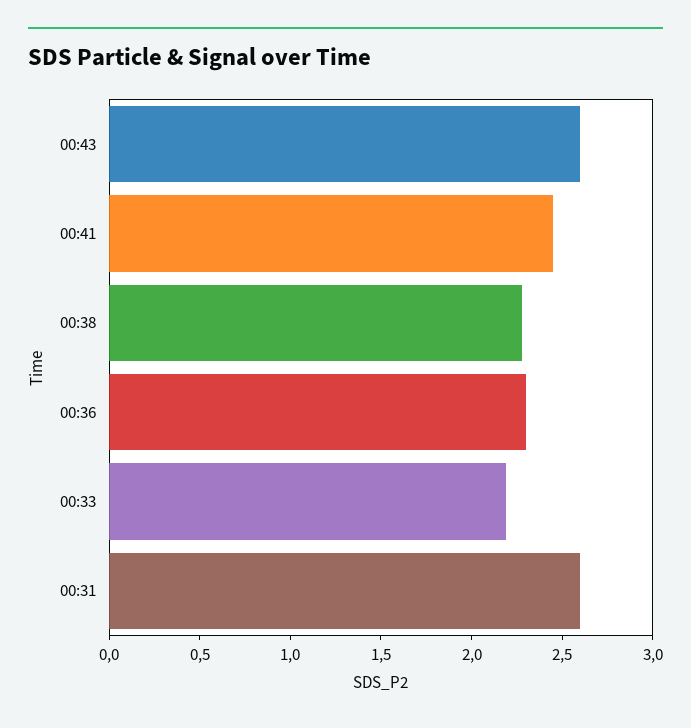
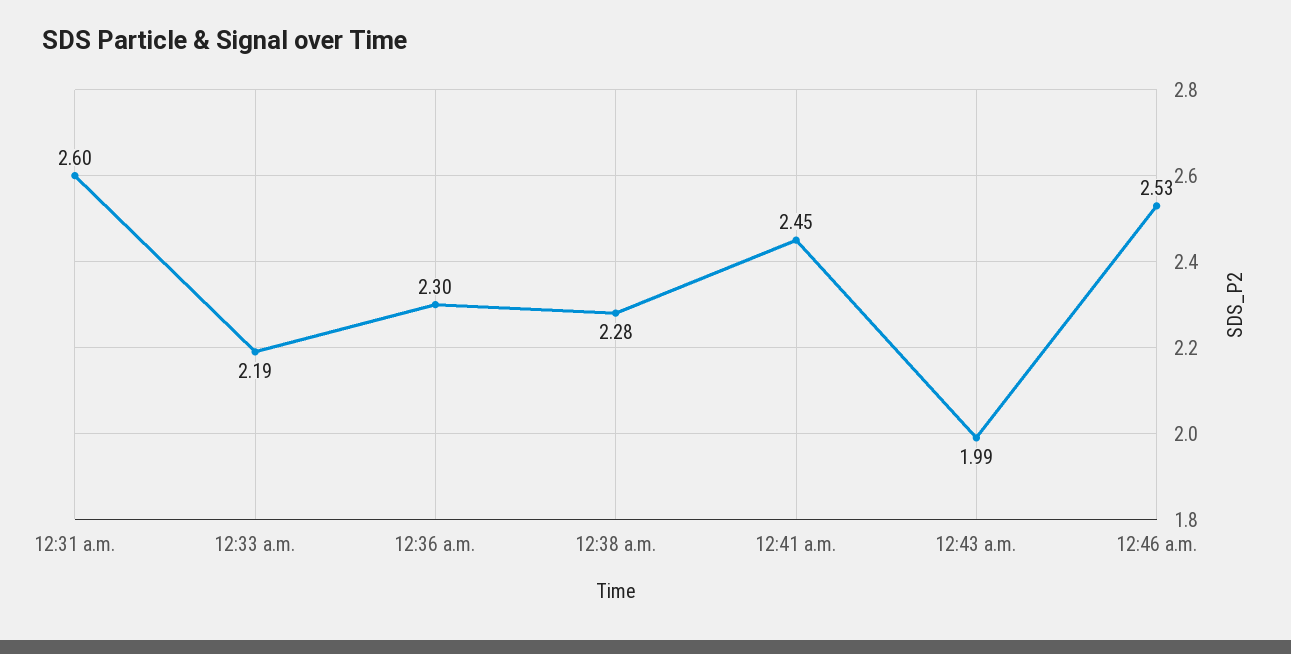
00:43: 2.6 -> 1.99
12:46 a.m.: none -> 2.53

